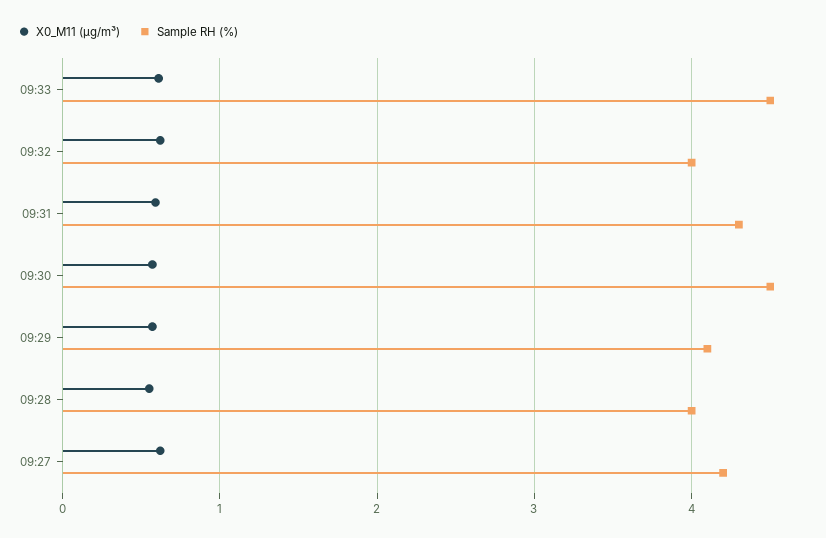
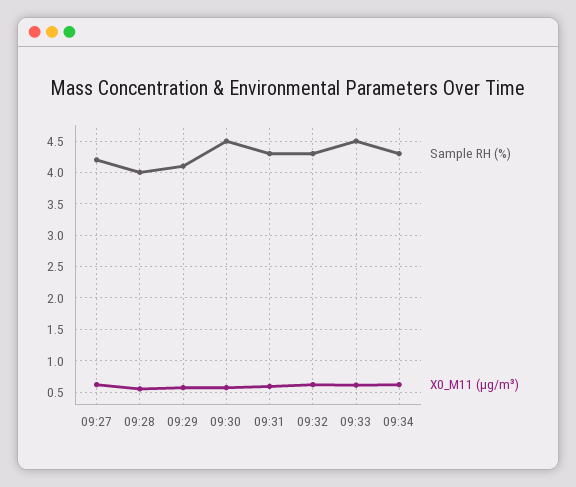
Sample RH (%), 09:32: 4 -> 4.3
Sample RH (%), 09:34: none -> 4.3
X0_M11 (μg/m³), 09:34: none -> 0.6

